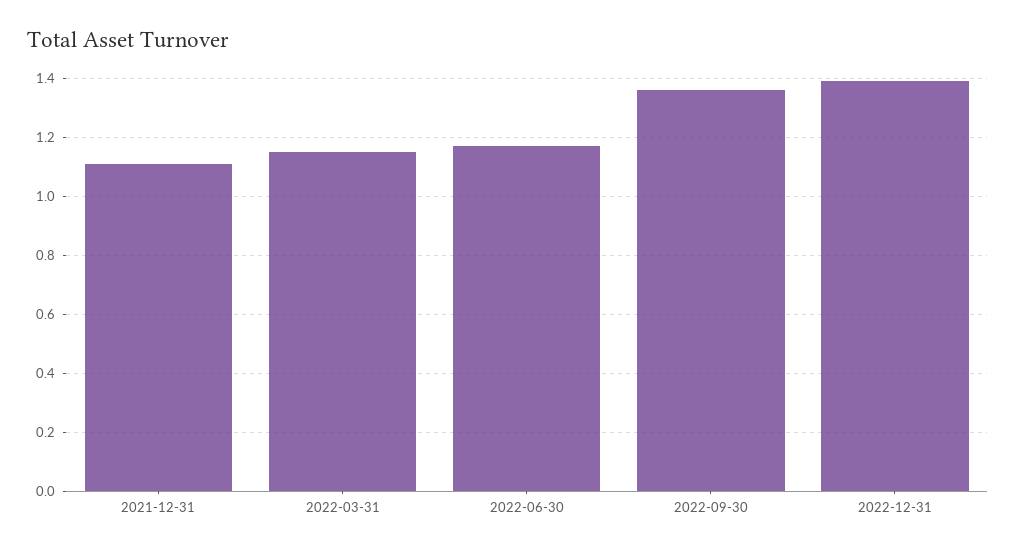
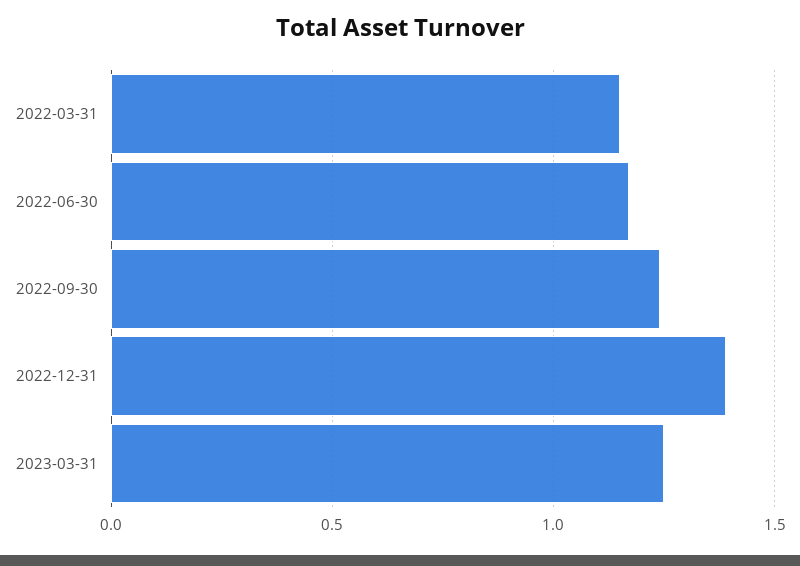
2021-12-31: 1.1 -> none
2022-09-30: 1.35 -> 1.25
2023-03-31: none -> 1.25

